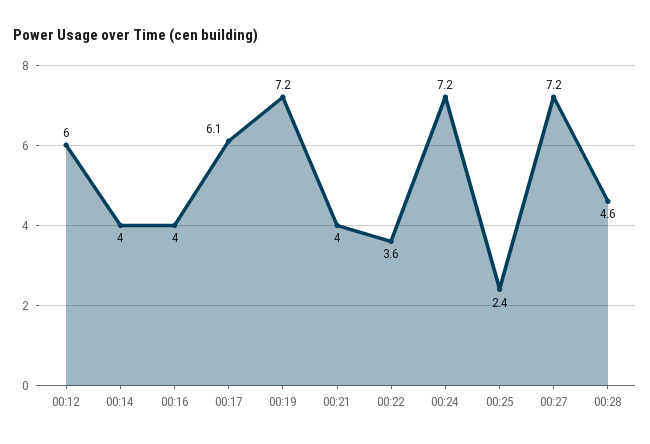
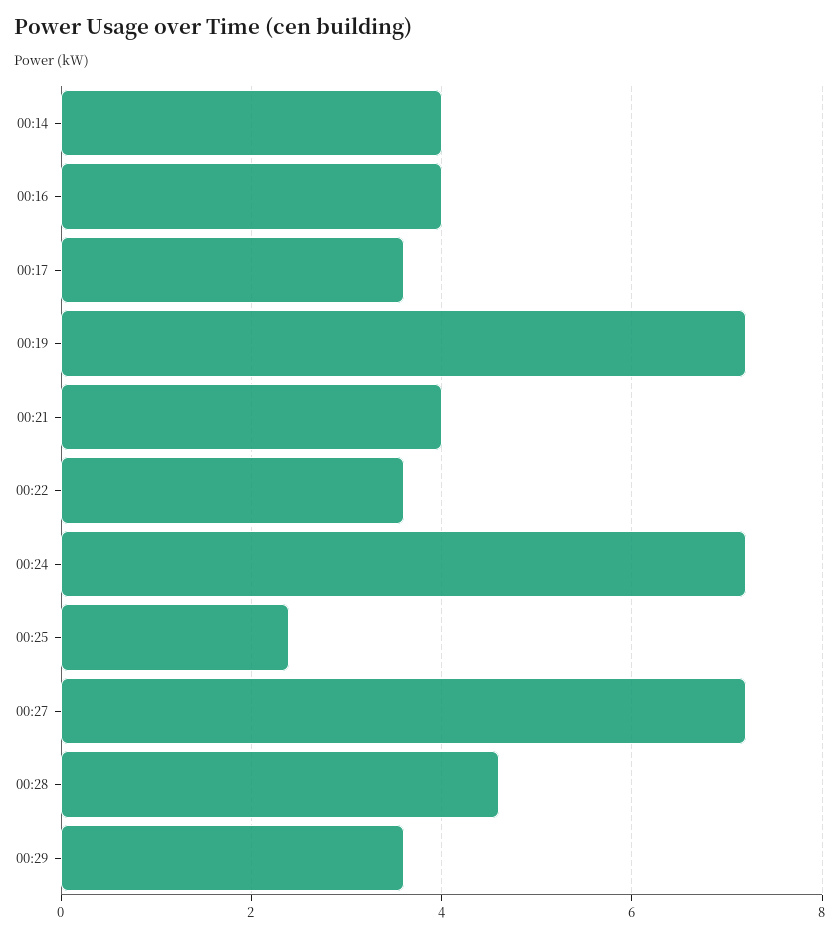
00:12: 6 -> none
00:17: 6.1 -> 3.5
00:29: none -> 3.5

